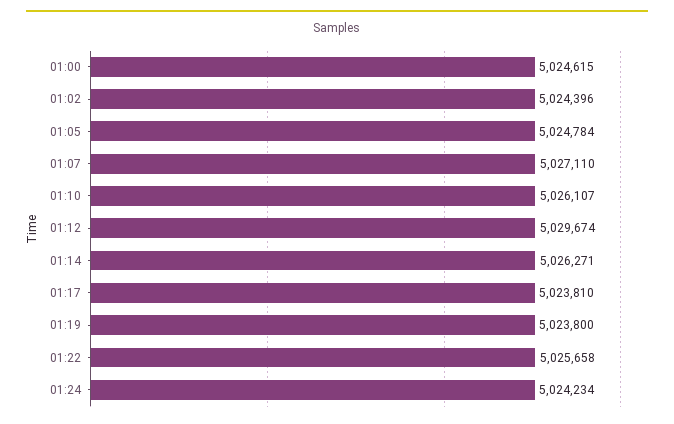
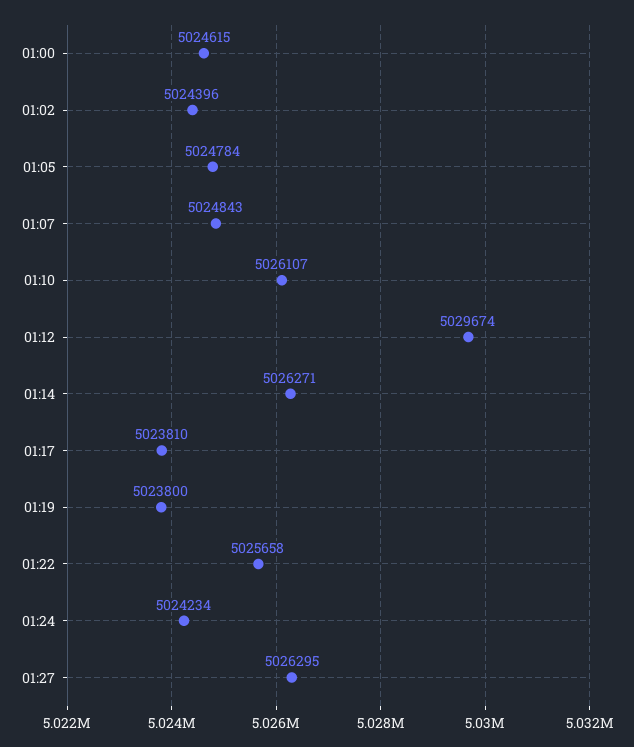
01:07: 5027110 -> 5024843
01:27: none -> 5026295

